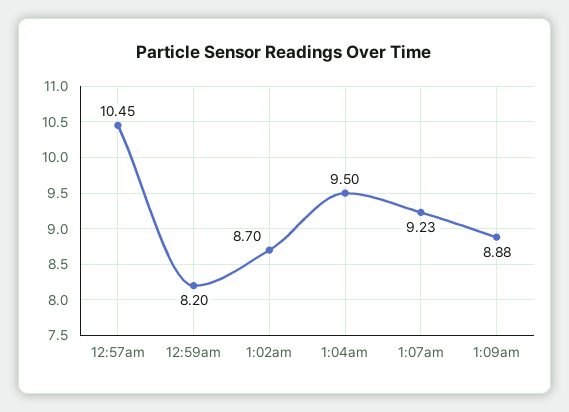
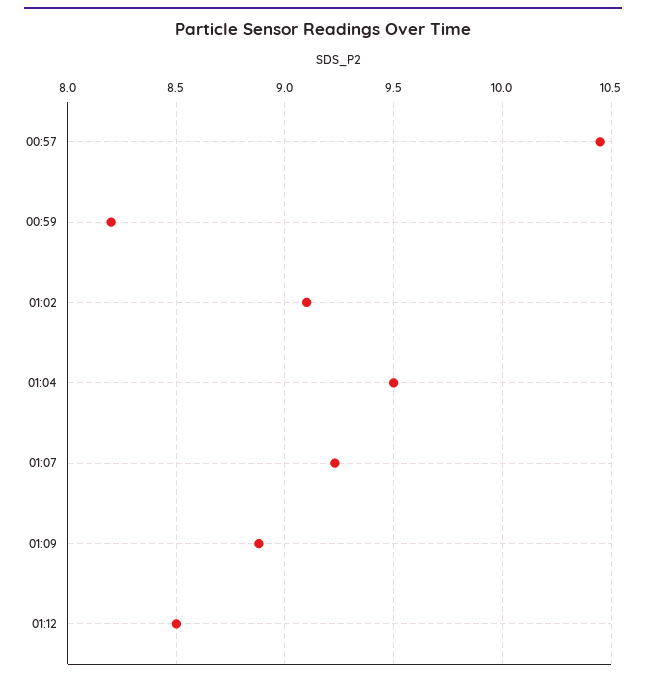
1:02am: 8.7 -> 9.1
01:12: none -> 8.5

